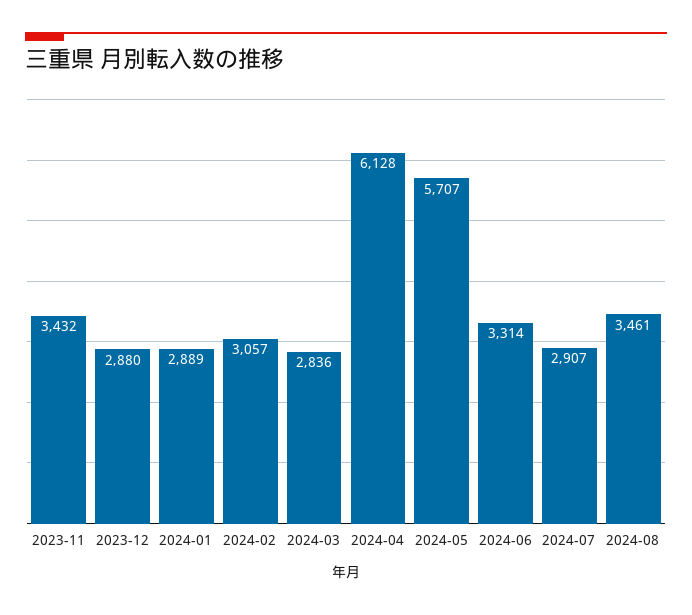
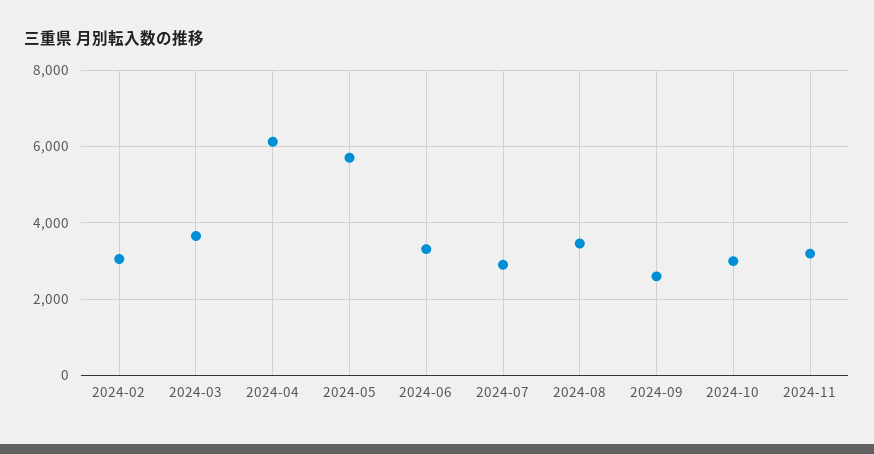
2023-11: 3432 -> none
2023-12: 2880 -> none
2024-01: 2889 -> none
2024-03: 2836 -> 3600
2024-09: none -> 2600
2024-10: none -> 3000
2024-11: none -> 3200

